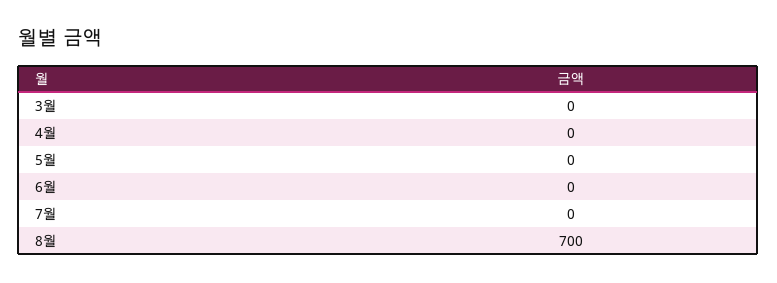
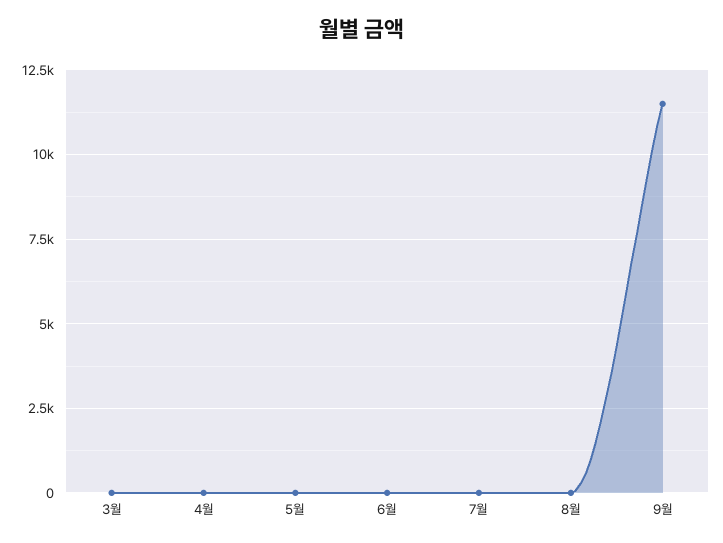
8월: 700 -> 0
9월: none -> 11500

